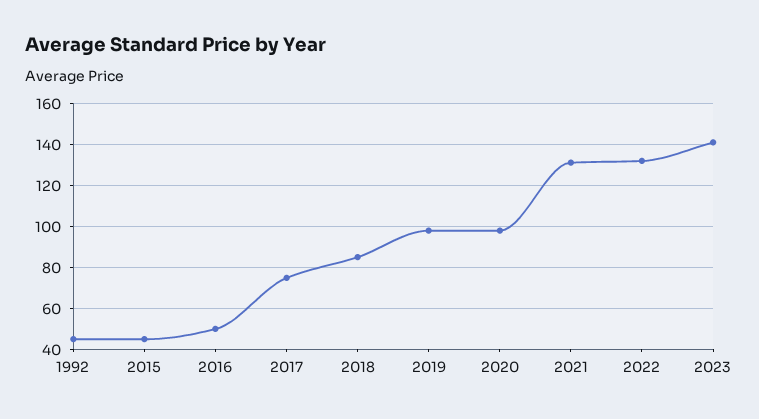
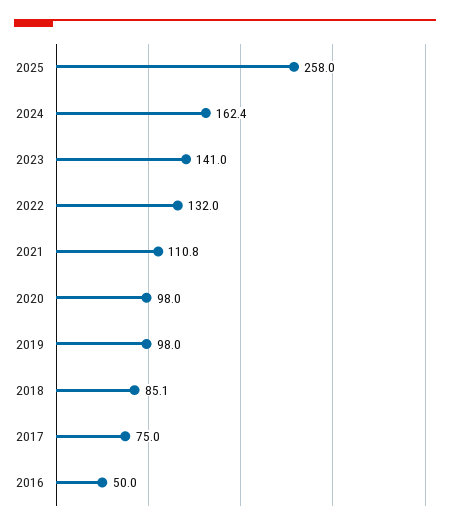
1992: 45 -> none
2015: 45 -> none
2021: 130 -> 110.8
2025: none -> 258
2024: none -> 162.4

